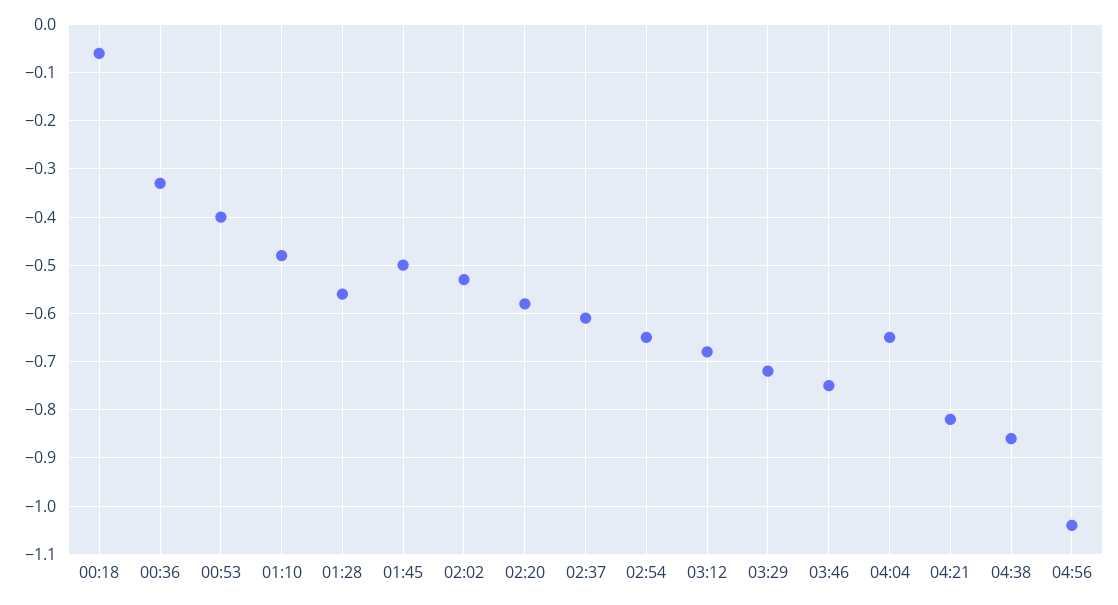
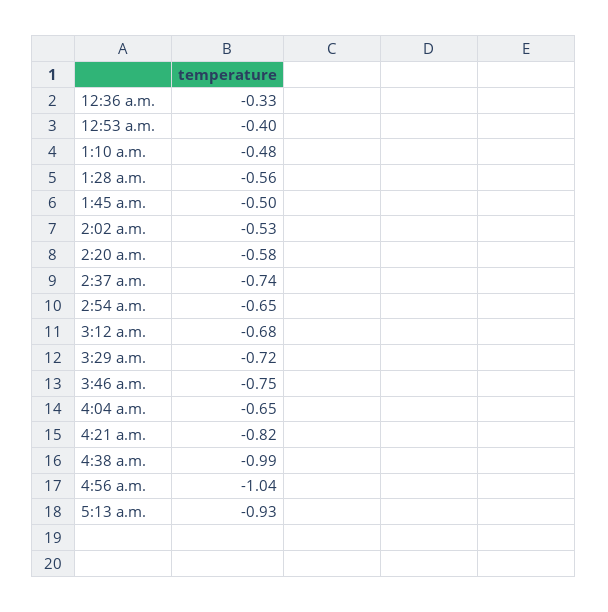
00:18: -0.05 -> none
02:37: -0.6 -> -0.74
04:38: -0.85 -> -0.99
5:13 a.m.: none -> -0.93

